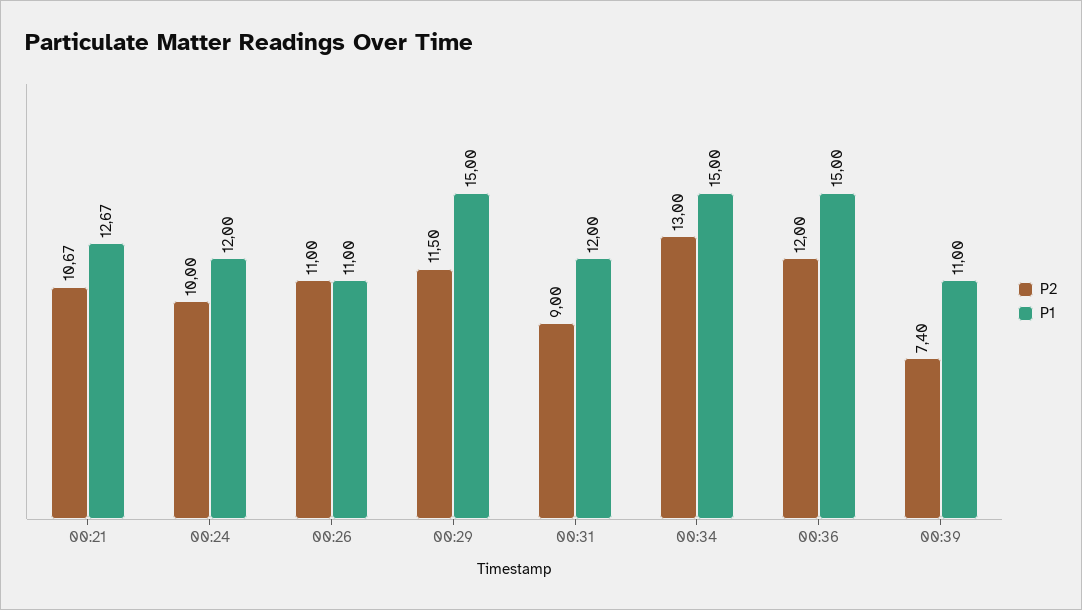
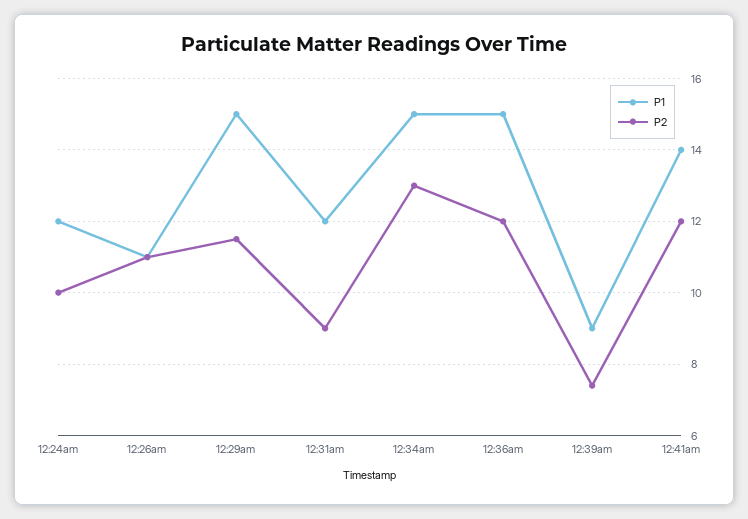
P2, 00:21: 10.67 -> none
P1, 00:21: 12.67 -> none
P1, 00:39: 11 -> 9
P1, 12:41am: none -> 14
P2, 12:41am: none -> 12

